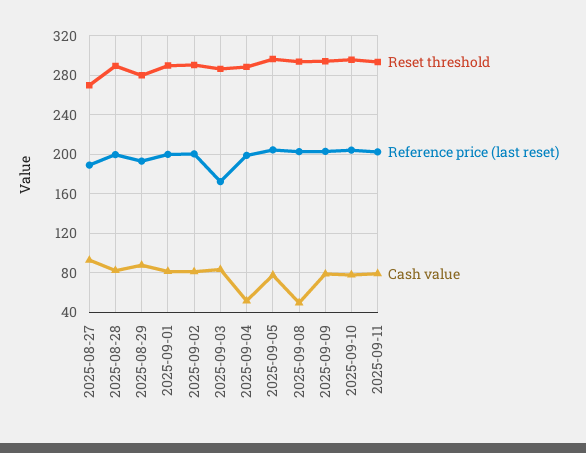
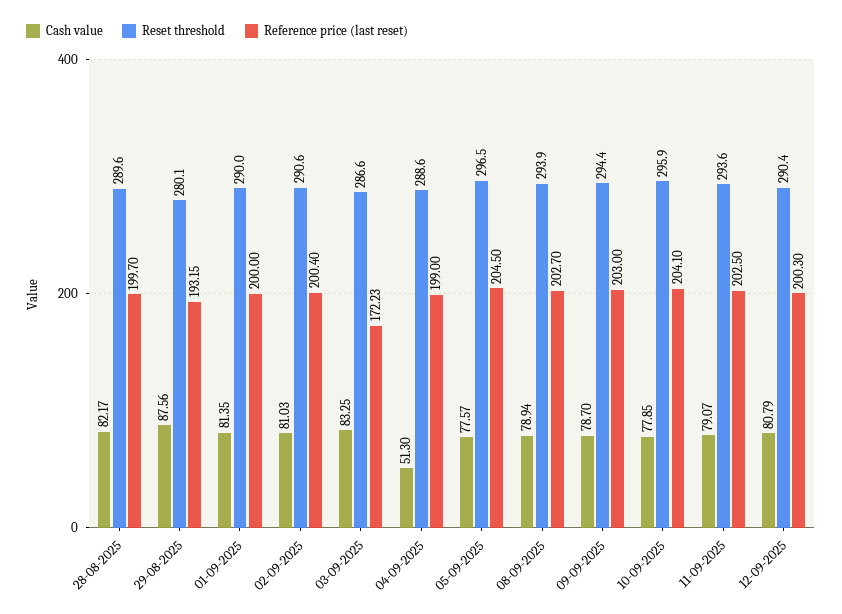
Reset threshold, 2025-08-27: 270 -> none
Reference price (last reset), 2025-08-27: 190 -> none
Cash value, 2025-08-27: 90 -> none
Cash value, 2025-09-08: 50 -> 78.94
Cash value, 12-09-2025: none -> 80.79
Reset threshold, 12-09-2025: none -> 290.4
Reference price (last reset), 12-09-2025: none -> 200.3

